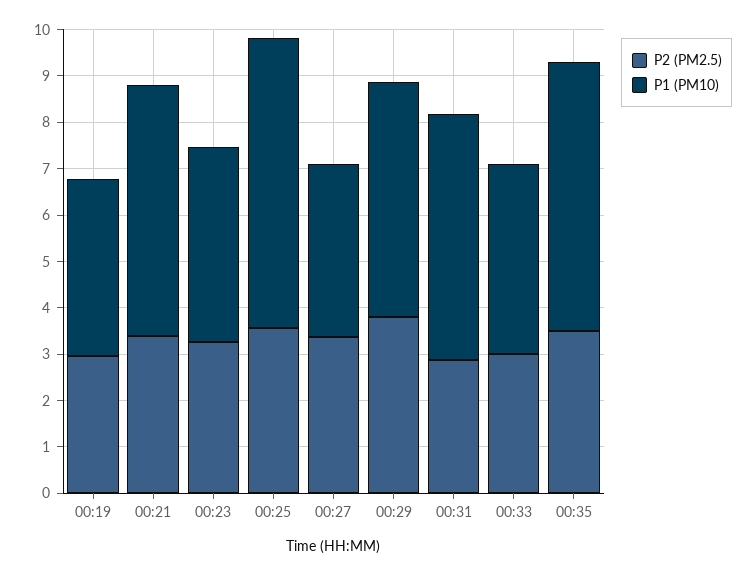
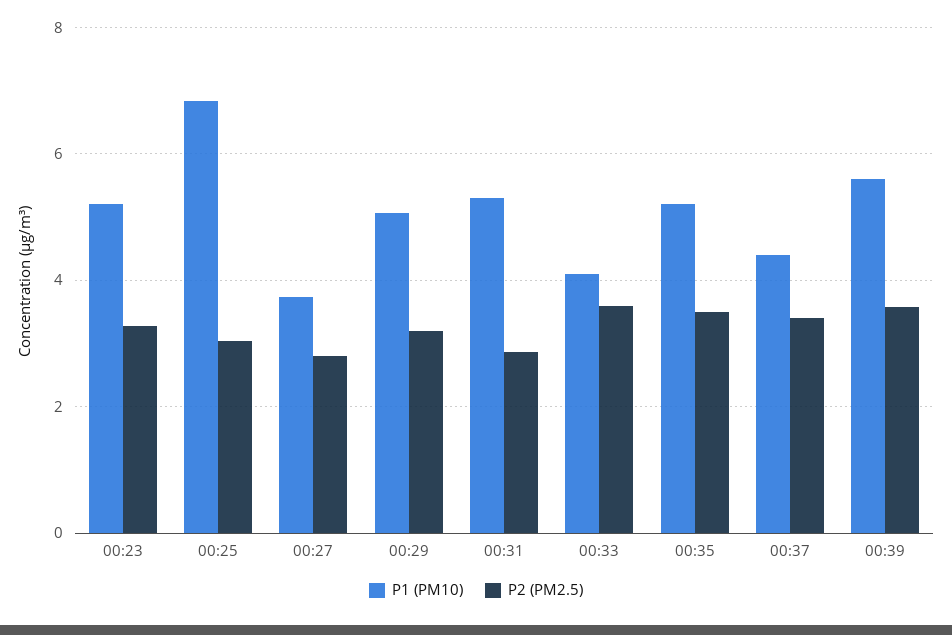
P2 (PM2.5), 00:19: 3 -> none
P1 (PM10), 00:19: 3.8 -> none
P2 (PM2.5), 00:21: 3.4 -> none
P1 (PM10), 00:21: 5.4 -> none
P1 (PM10), 00:23: 4.2 -> 5.2
P2 (PM2.5), 00:25: 3.6 -> 3
P1 (PM10), 00:25: 6.2 -> 6.8
P2 (PM2.5), 00:27: 3.4 -> 2.8
P2 (PM2.5), 00:29: 3.8 -> 3.2
P2 (PM2.5), 00:33: 3 -> 3.6
P1 (PM10), 00:35: 5.8 -> 5.2
P1 (PM10), 00:37: none -> 4.4
P2 (PM2.5), 00:37: none -> 3.4
P1 (PM10), 00:39: none -> 5.6
P2 (PM2.5), 00:39: none -> 3.6

